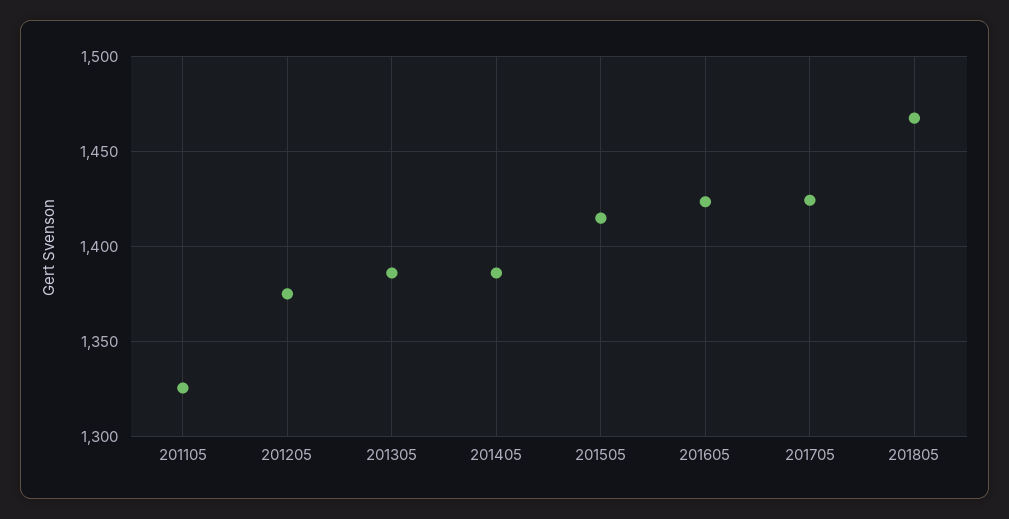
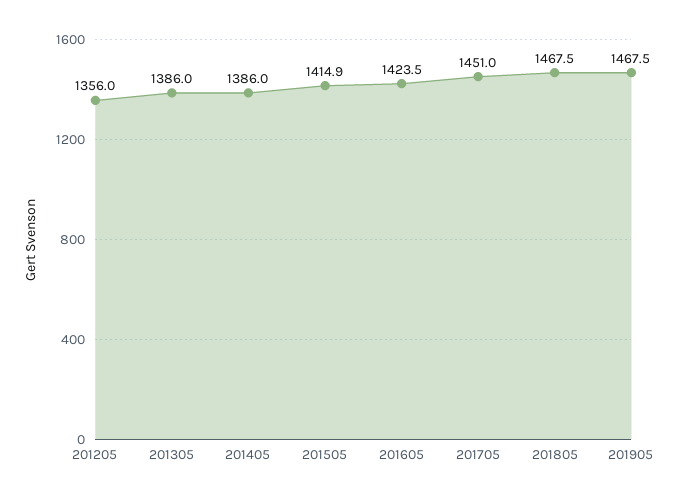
201105: 1325 -> none
201205: 1375 -> 1356
201705: 1425 -> 1451
201905: none -> 1467.5

